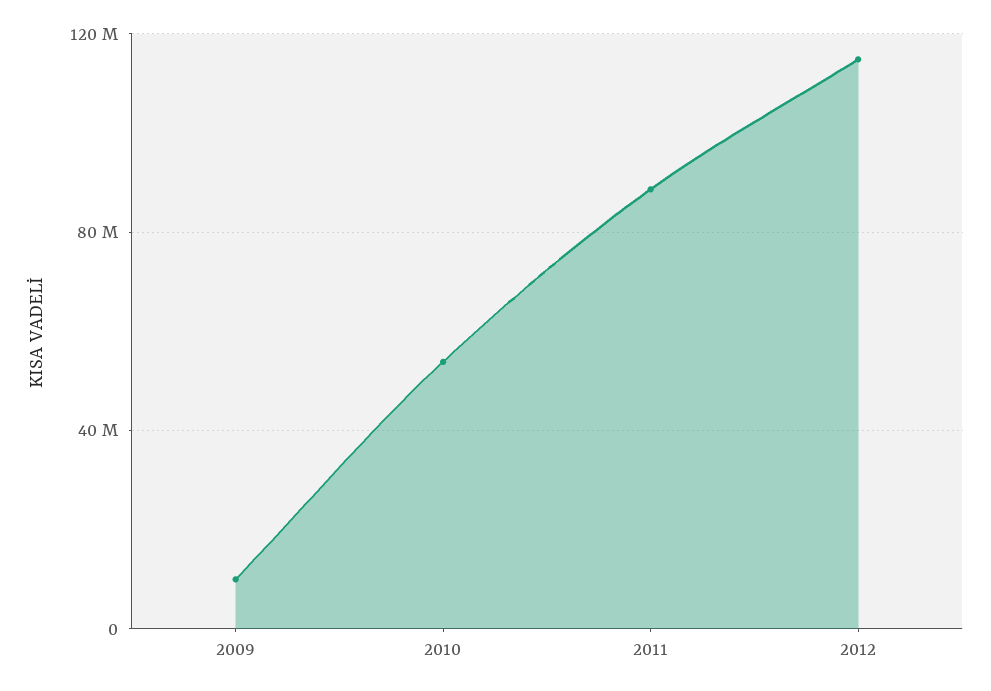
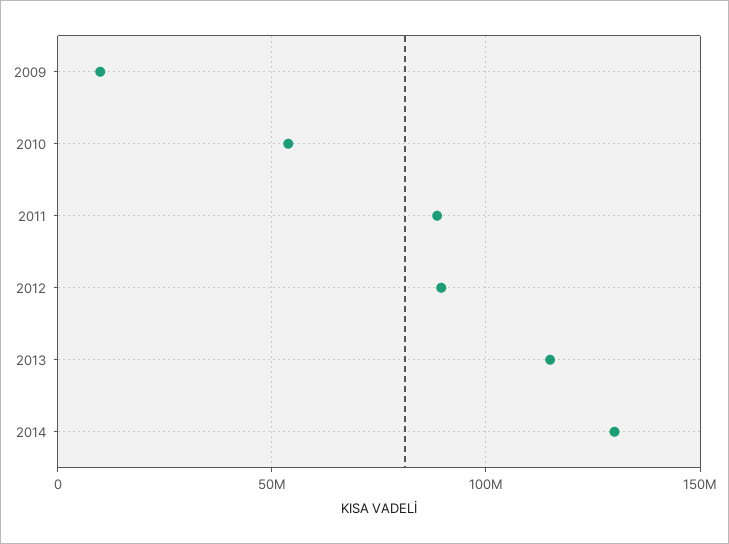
2012: 115000000 -> 90000000
2013: none -> 115000000
2014: none -> 130000000

